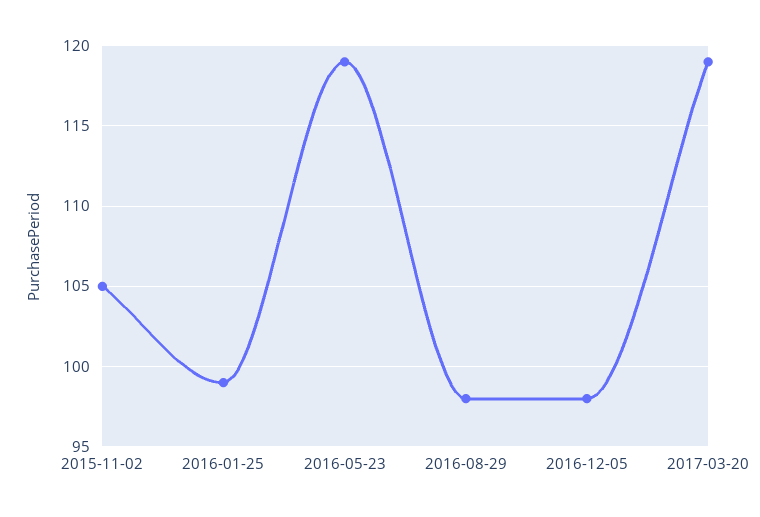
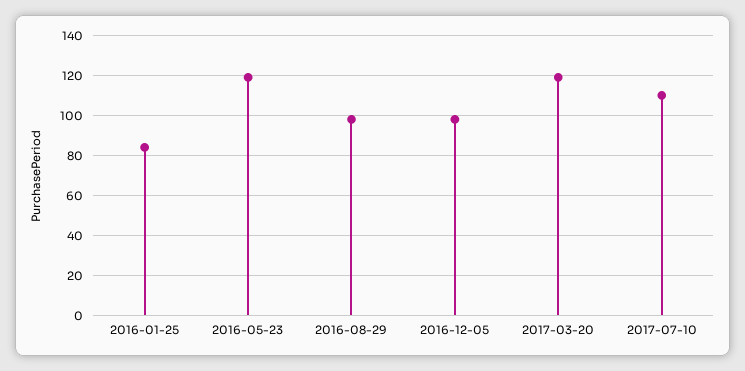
2015-11-02: 105 -> none
2016-01-25: 99 -> 85
2017-07-10: none -> 110

